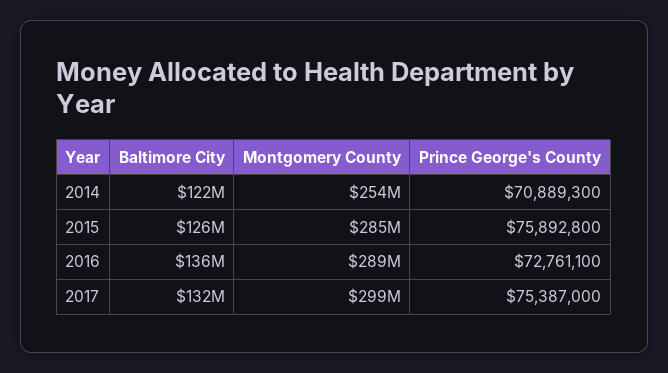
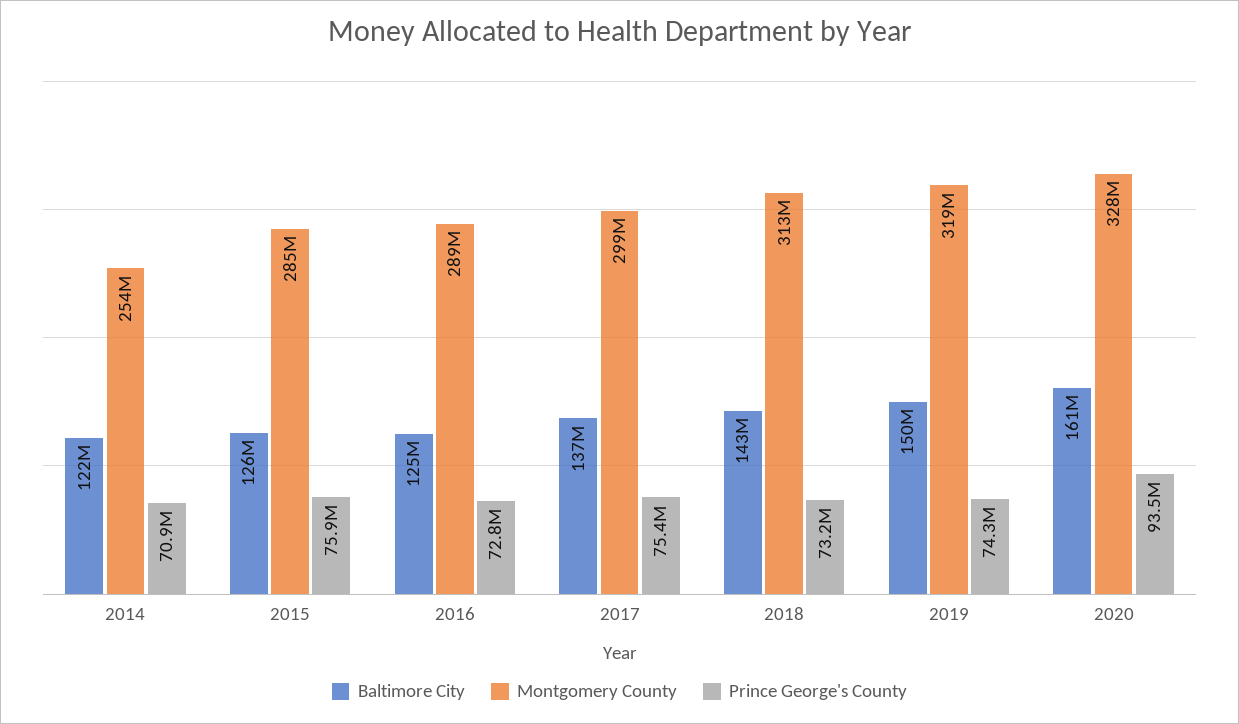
Baltimore City, 2016: 136000000 -> 125000000
Baltimore City, 2017: 132000000 -> 137000000
Baltimore City, 2018: none -> 143000000
Montgomery County, 2018: none -> 313000000
Prince George's County, 2018: none -> 73200000
Baltimore City, 2019: none -> 150000000
Montgomery County, 2019: none -> 319000000
Prince George's County, 2019: none -> 74300000
Baltimore City, 2020: none -> 161000000
Montgomery County, 2020: none -> 328000000
Prince George's County, 2020: none -> 93500000

